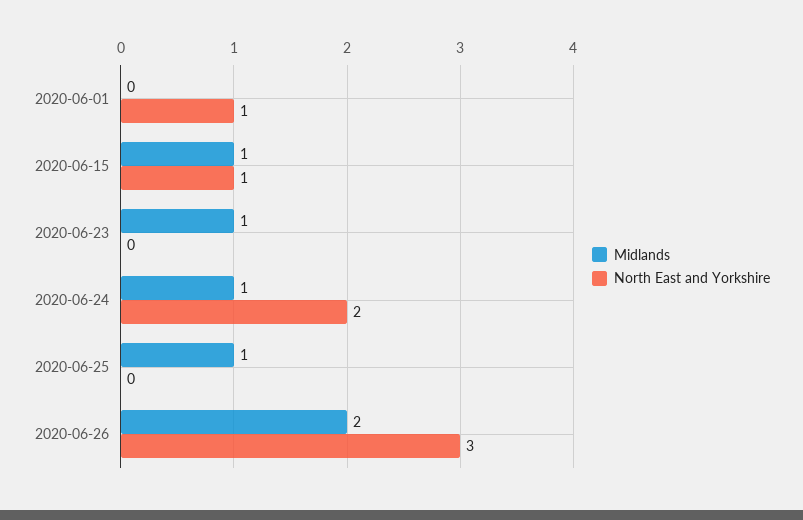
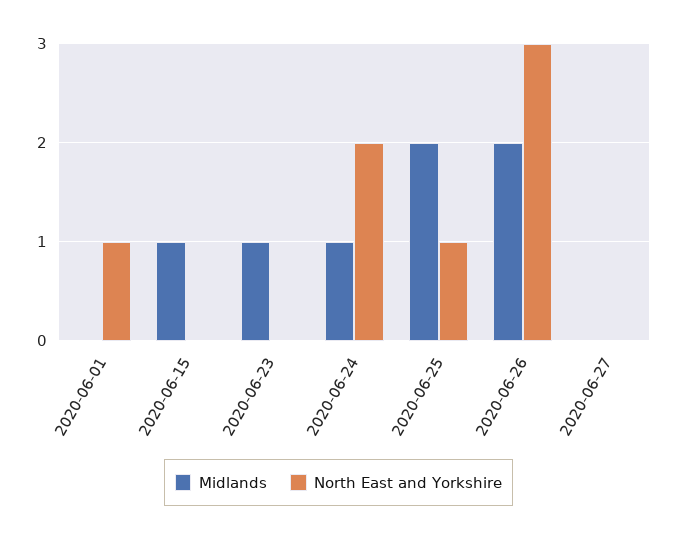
North East and Yorkshire, 2020-06-15: 1 -> 0
Midlands, 2020-06-25: 1 -> 2
North East and Yorkshire, 2020-06-25: 0 -> 1
Midlands, 2020-06-27: none -> 0
North East and Yorkshire, 2020-06-27: none -> 0

